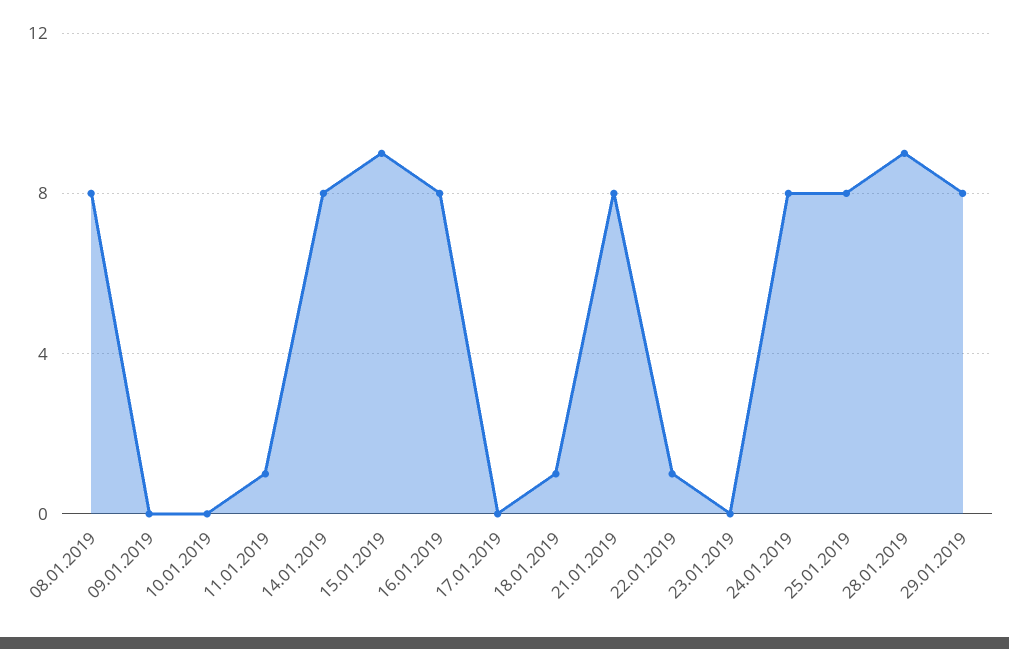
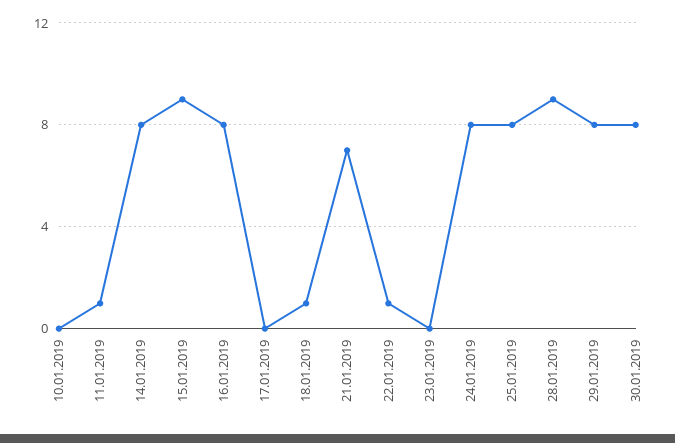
08.01.2019: 8 -> none
09.01.2019: 0 -> none
21.01.2019: 8 -> 7
30.01.2019: none -> 8

